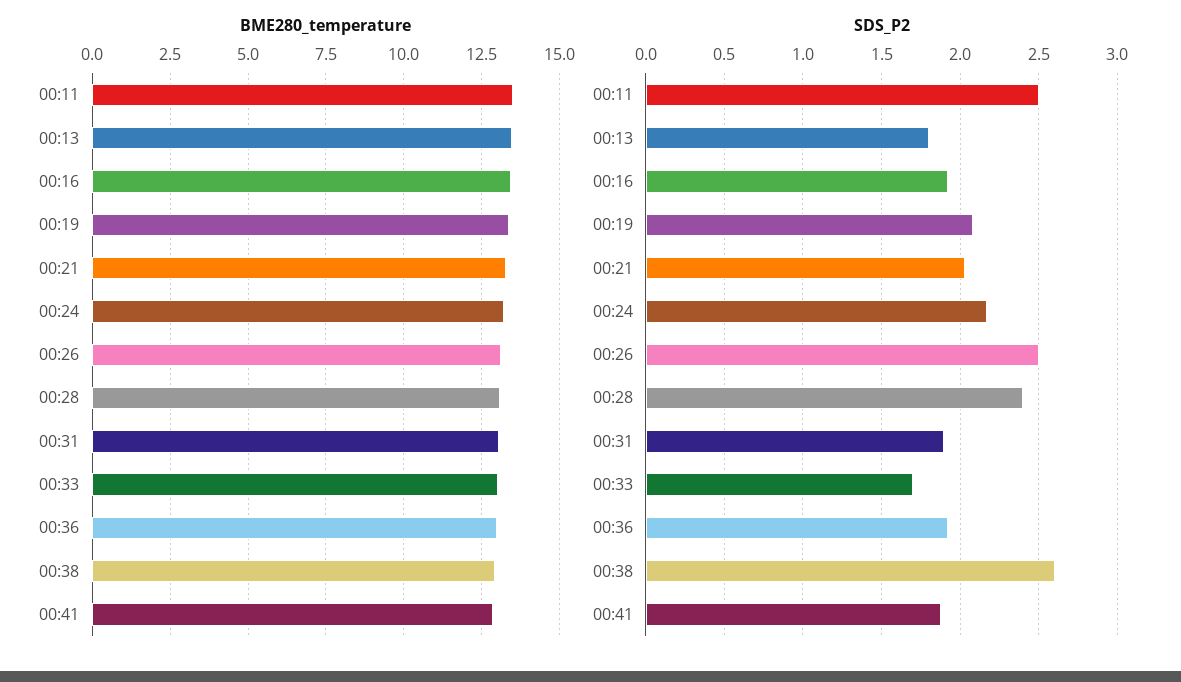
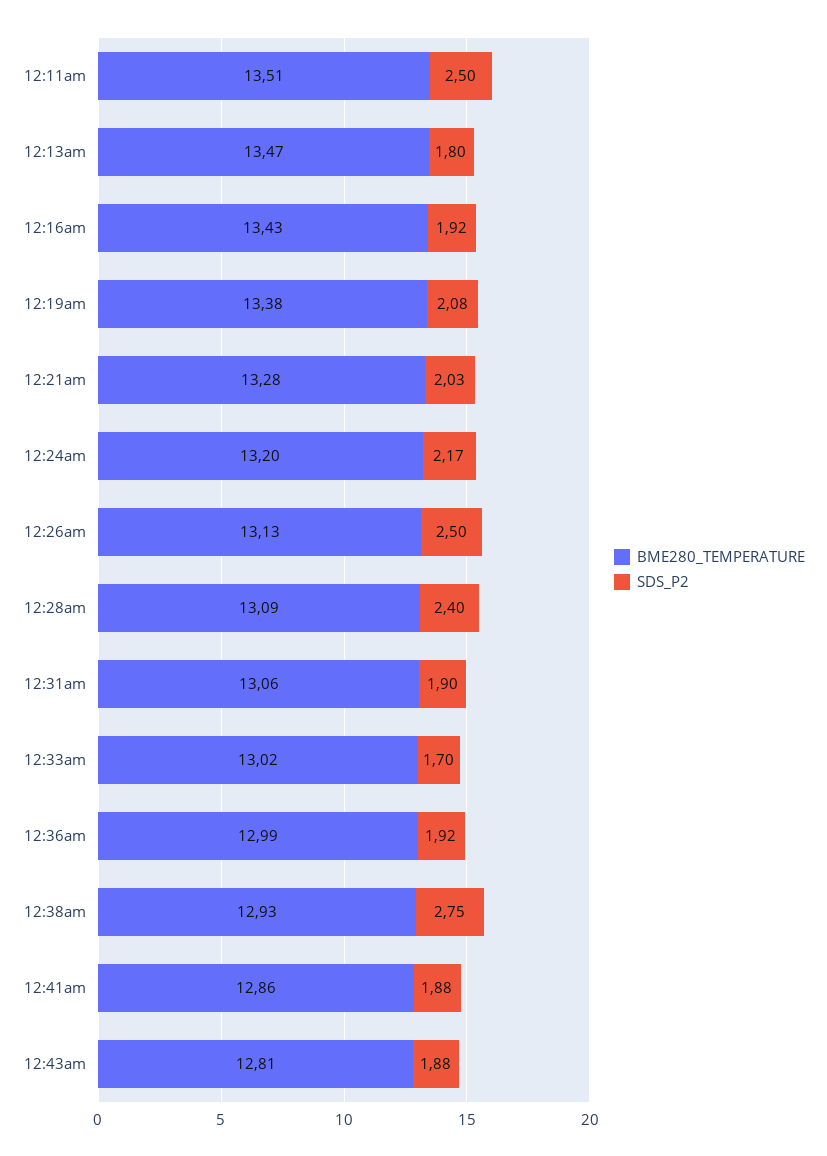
SDS_P2, 00:38: 2.6 -> 2.75
BME280_temperature, 12:43am: none -> 12.81
SDS_P2, 12:43am: none -> 1.88

